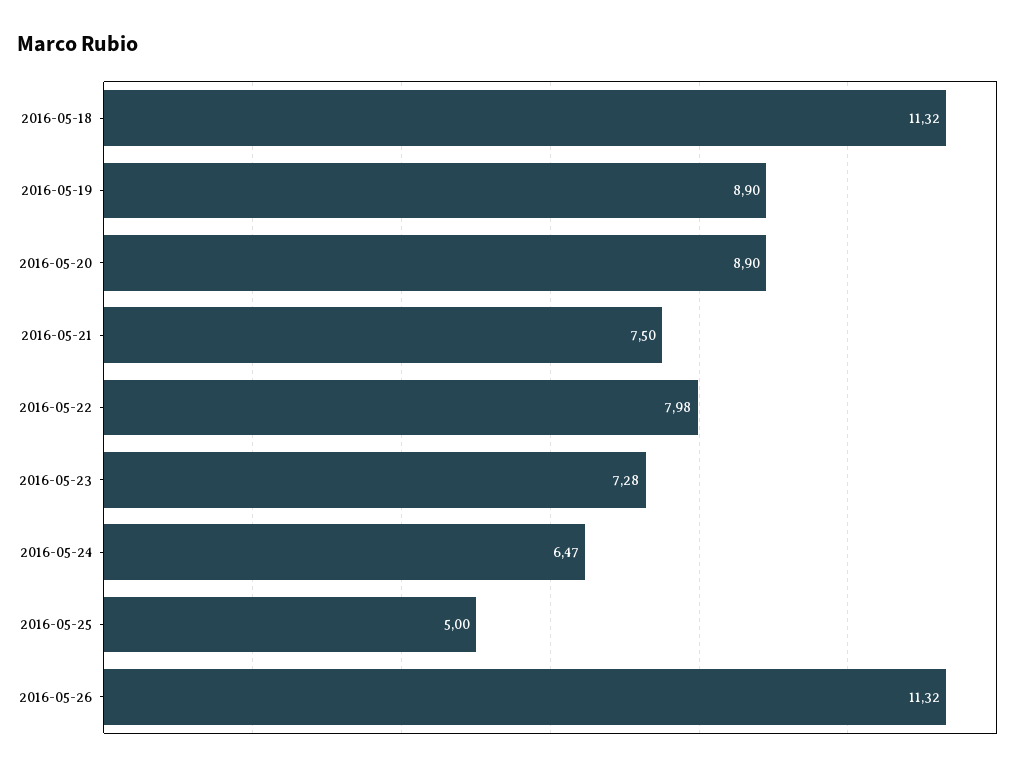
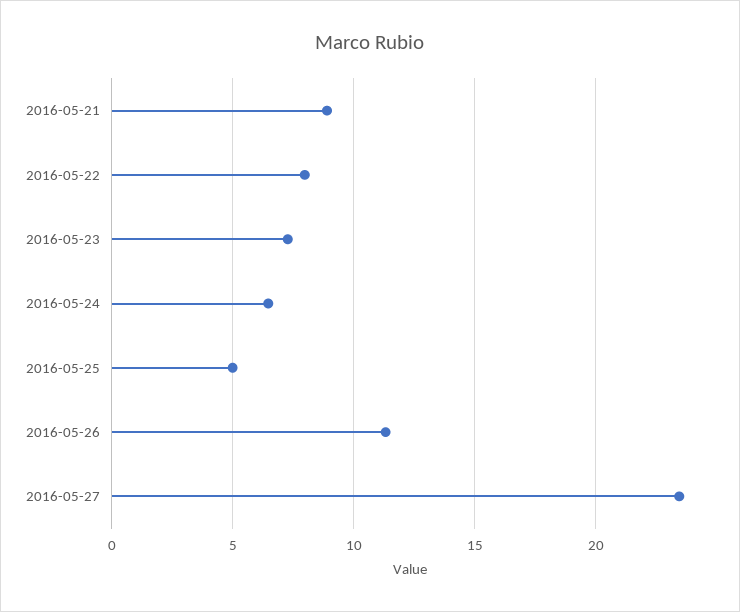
2016-05-18: 11.32 -> none
2016-05-19: 8.9 -> none
2016-05-20: 8.9 -> none
2016-05-21: 7.5 -> 9
2016-05-27: none -> 23.5

